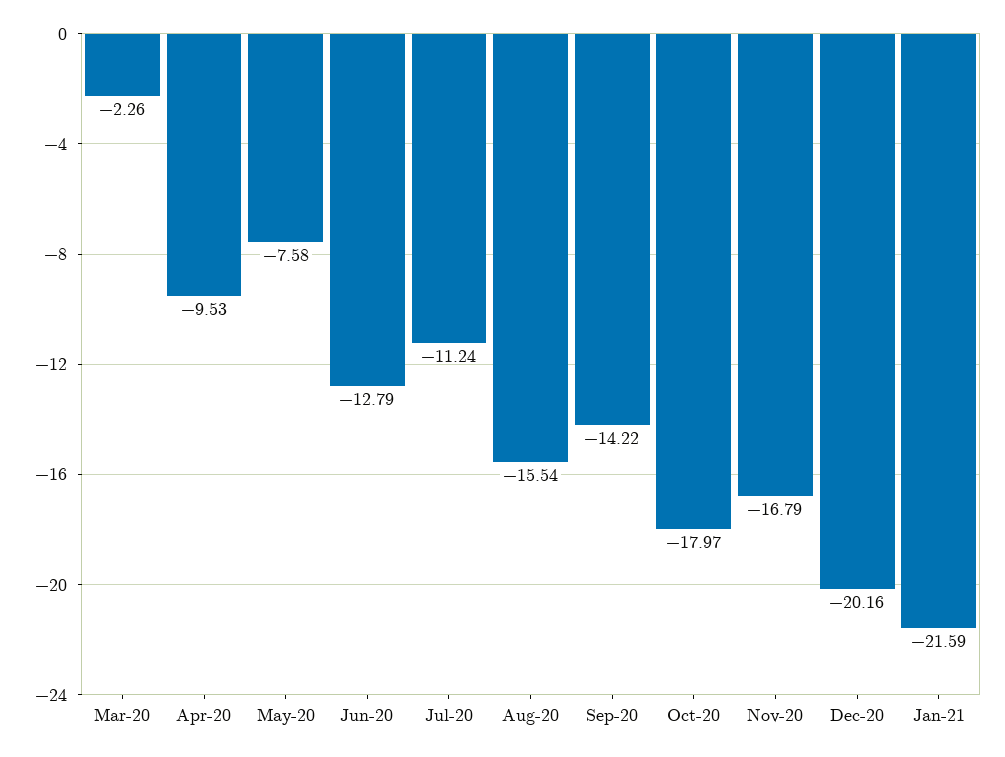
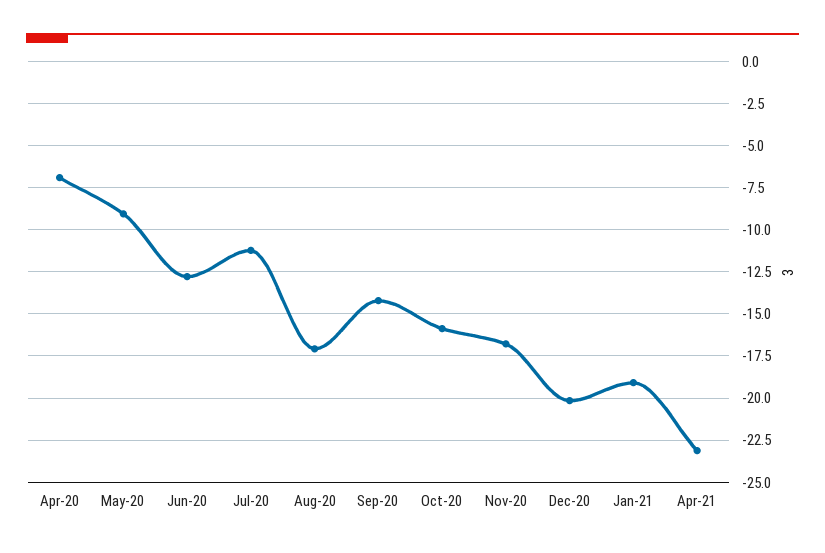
Mar-20: -2.26 -> none
Apr-20: -9.53 -> -7
May-20: -7.58 -> -9
Aug-20: -15.54 -> -17
Oct-20: -17.97 -> -16
Jan-21: -21.59 -> -19
Apr-21: none -> -23

